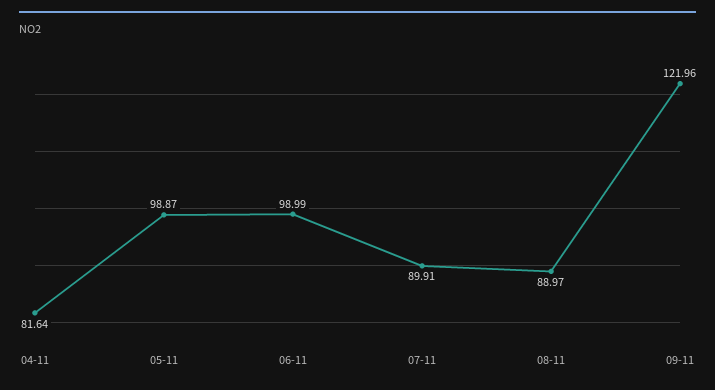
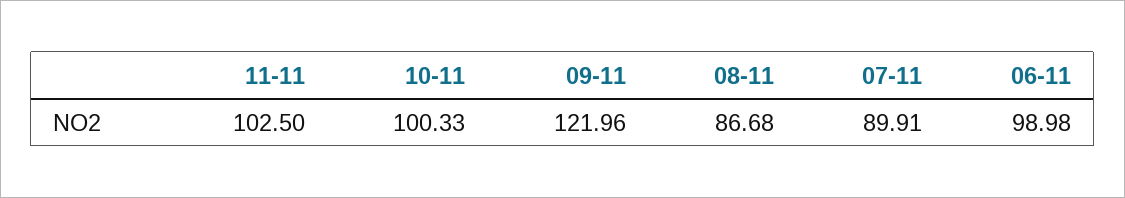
04-11: 81.64 -> none
05-11: 98.87 -> none
06-11: 98.99 -> 98.98
08-11: 88.97 -> 86.68
11-11: none -> 102.5
10-11: none -> 100.33

